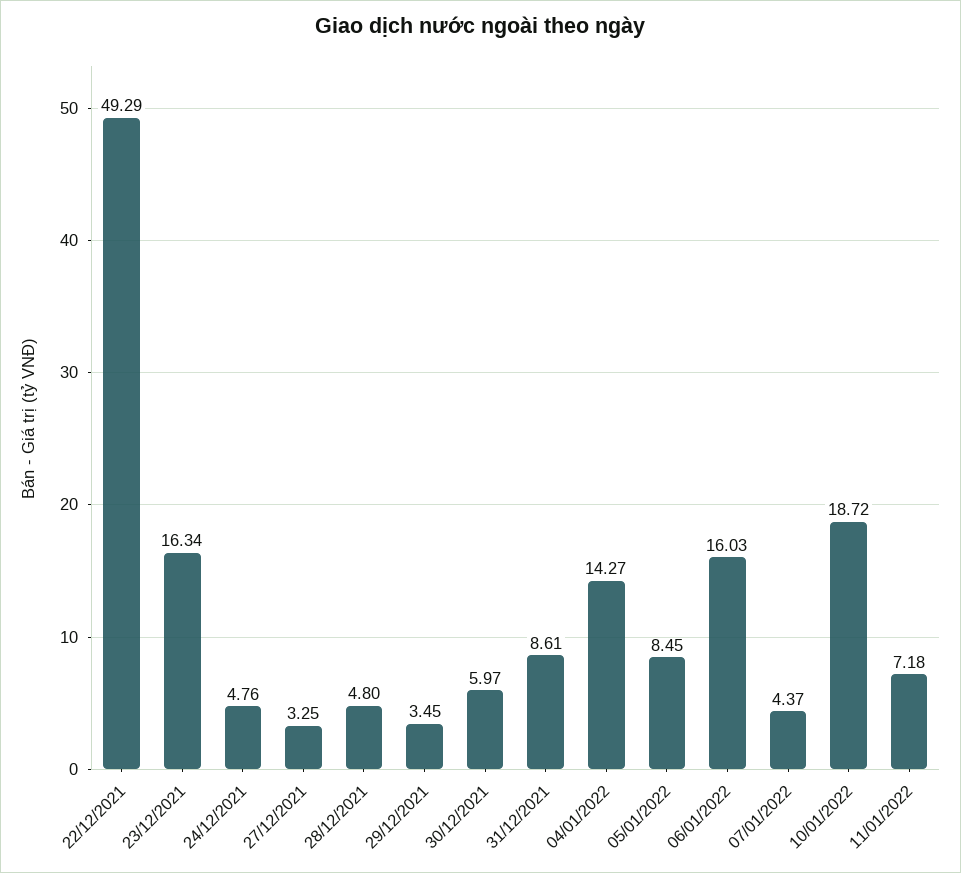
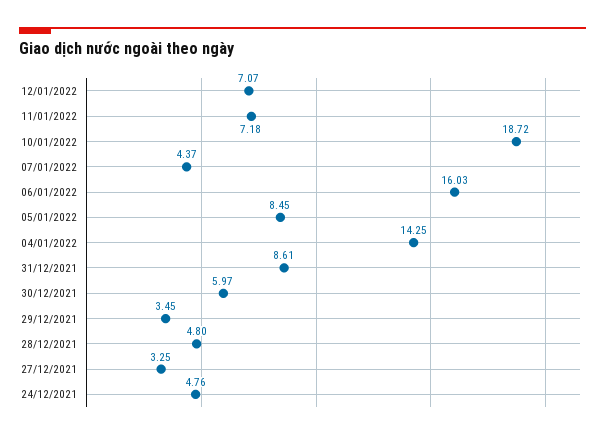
22/12/2021: 49.29 -> none
23/12/2021: 16.34 -> none
04/01/2022: 14.27 -> 14.25
12/01/2022: none -> 7.07

